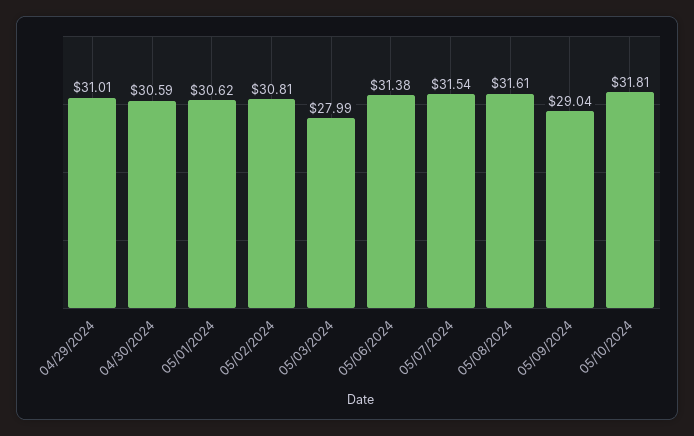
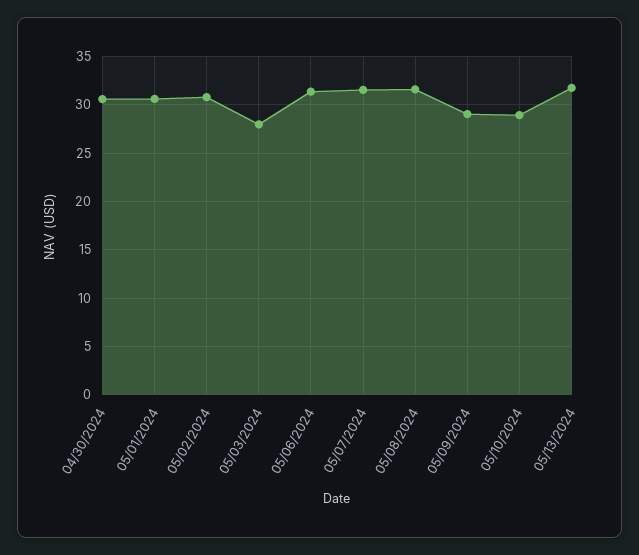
04/29/2024: 31.01 -> none
05/10/2024: 31.81 -> 29
05/13/2024: none -> 32

